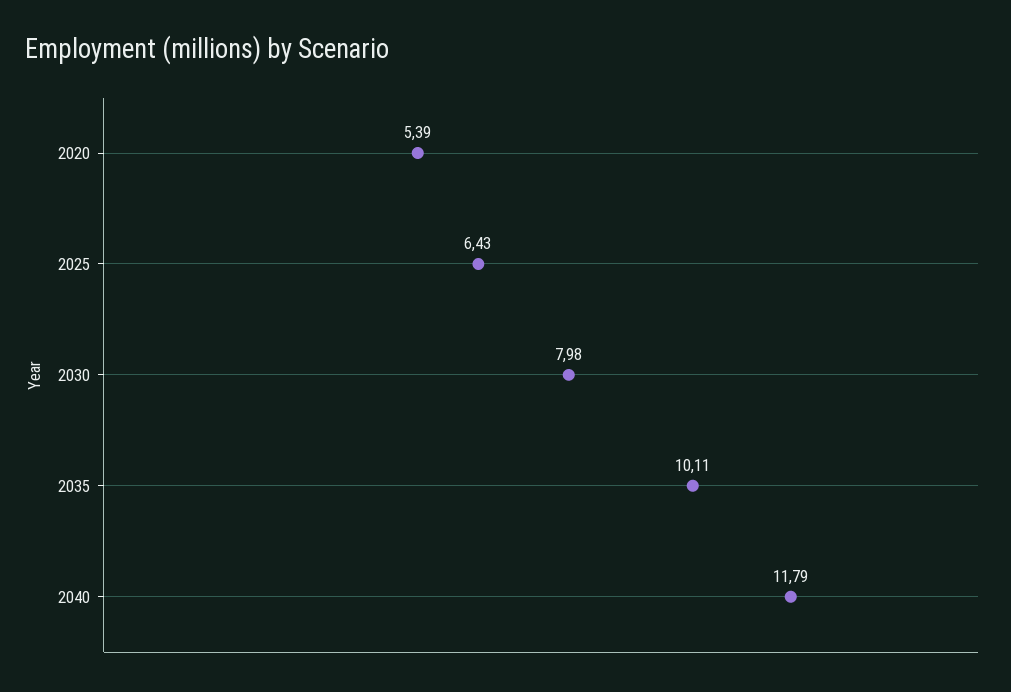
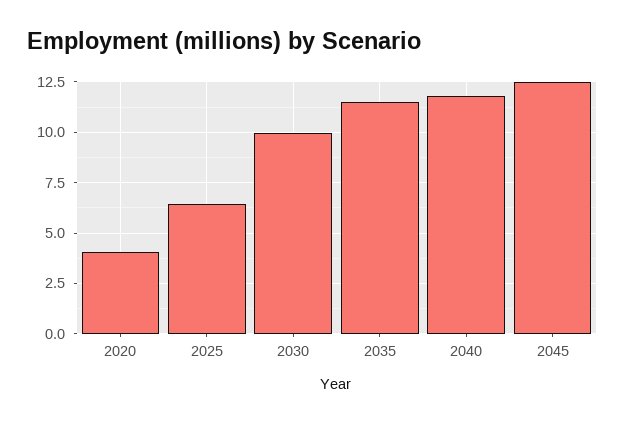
2020: 5.39 -> 4
2030: 7.98 -> 10
2035: 10.11 -> 11.5
2045: none -> 12.5

